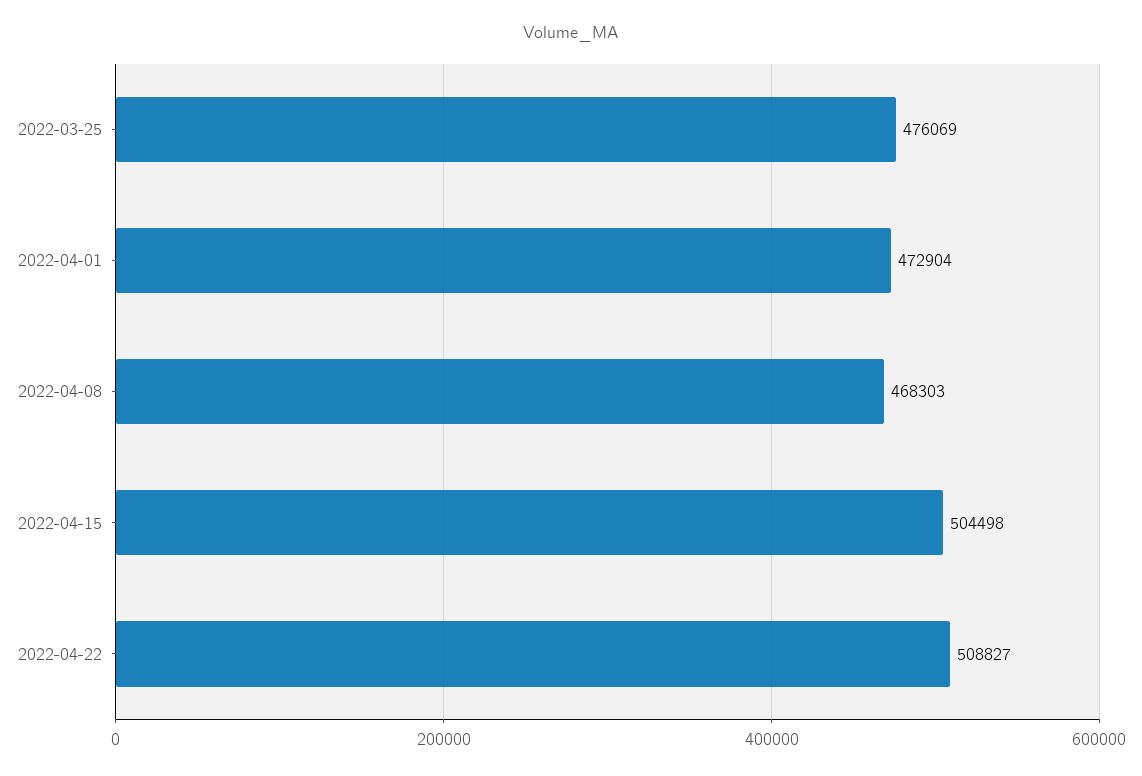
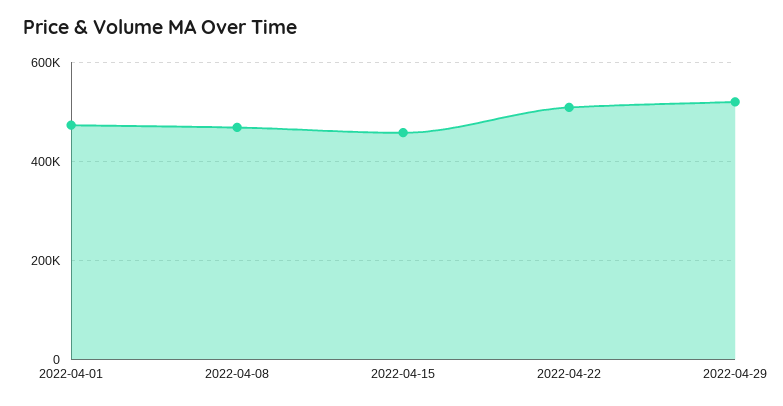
2022-03-25: 476069 -> none
2022-04-15: 504498 -> 460000
2022-04-29: none -> 520000

